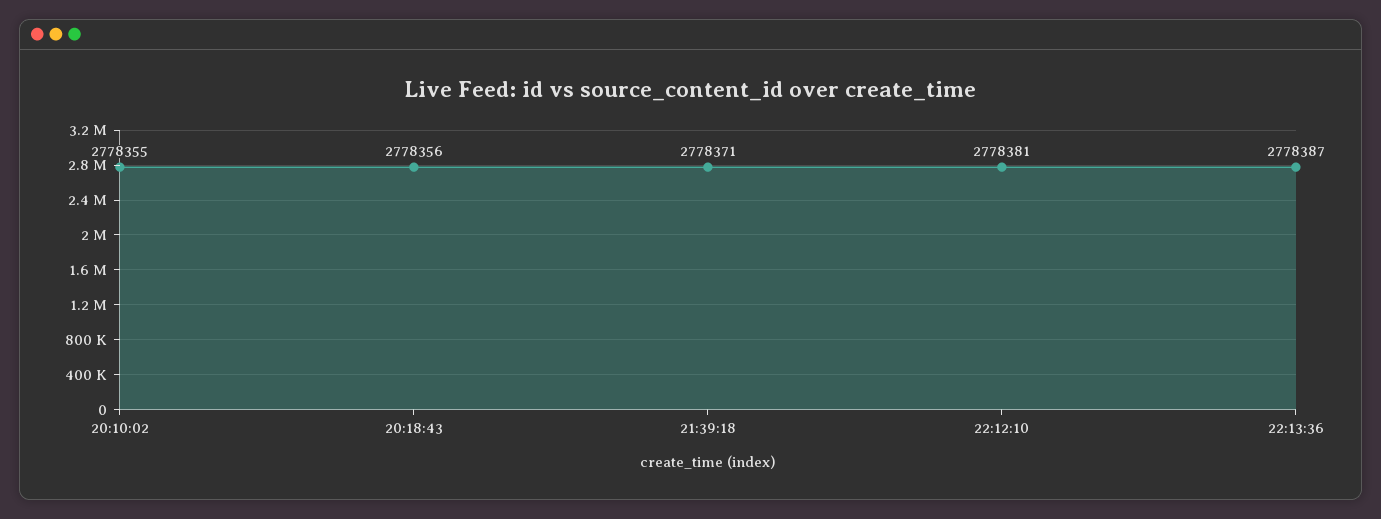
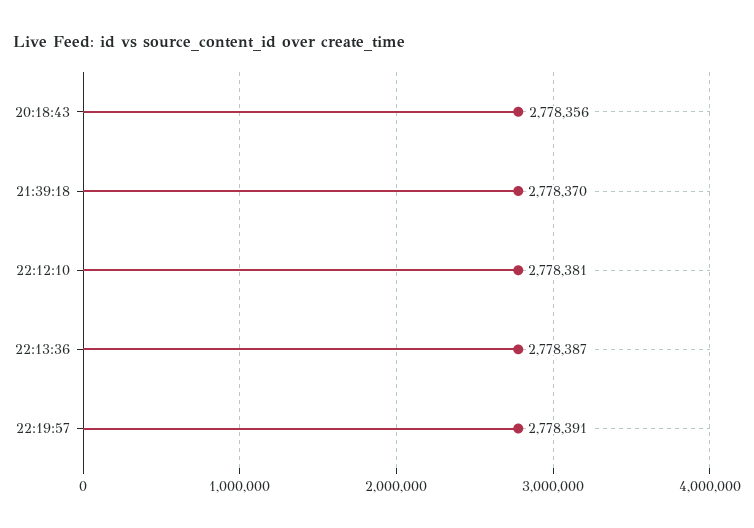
20:10:02: 2778355 -> none
21:39:18: 2778371 -> 2778370
22:19:57: none -> 2778391

